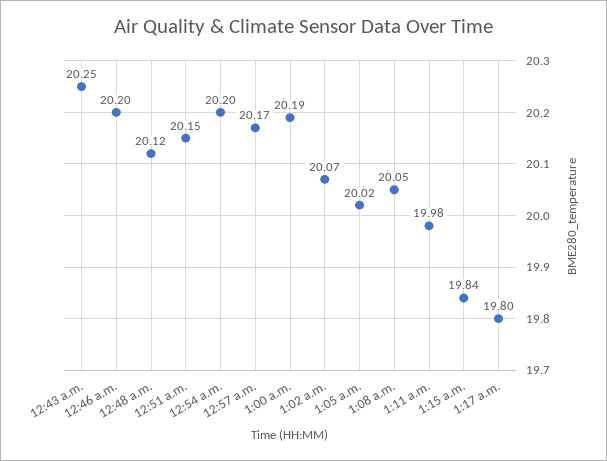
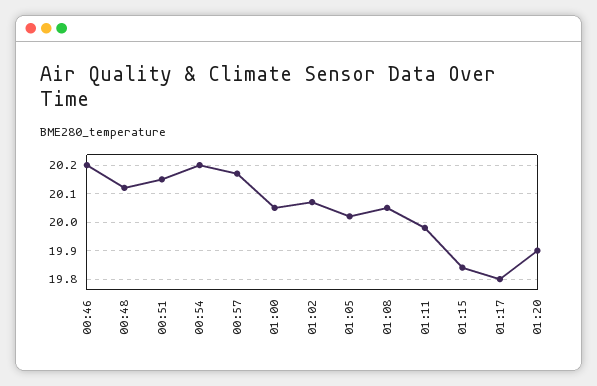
12:43 a.m.: 20.25 -> none
1:00 a.m.: 20.19 -> 20.05
01:20: none -> 19.9

